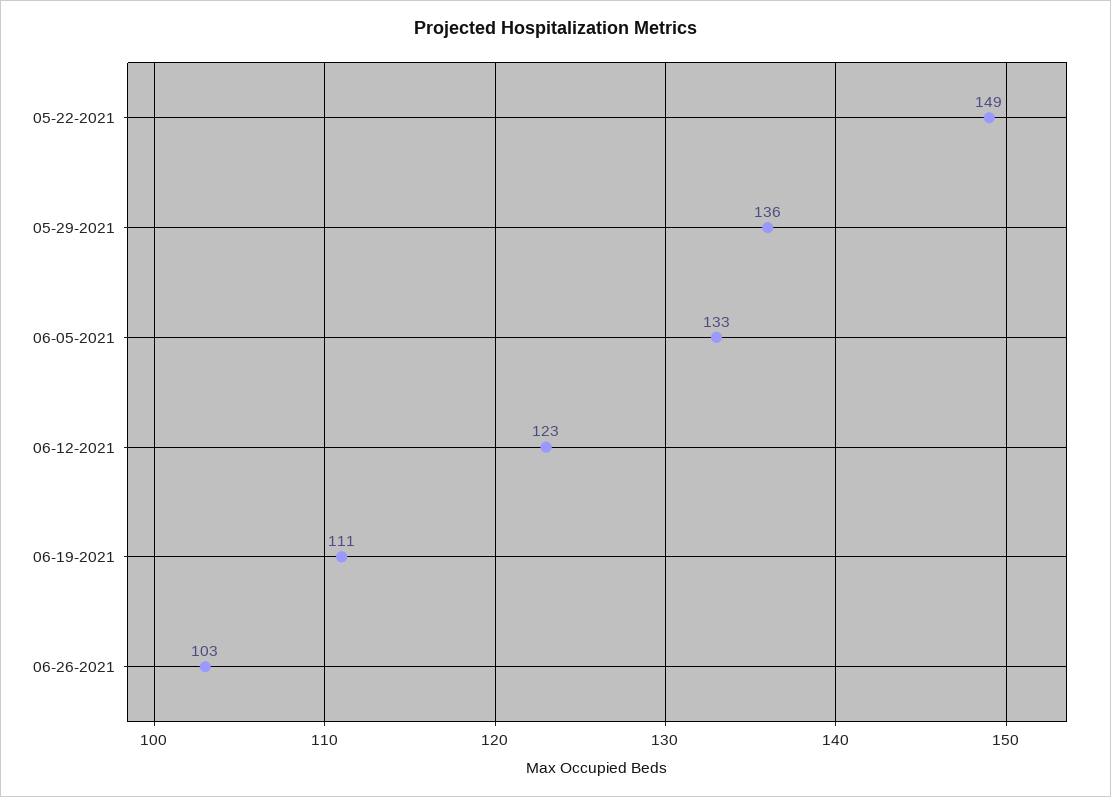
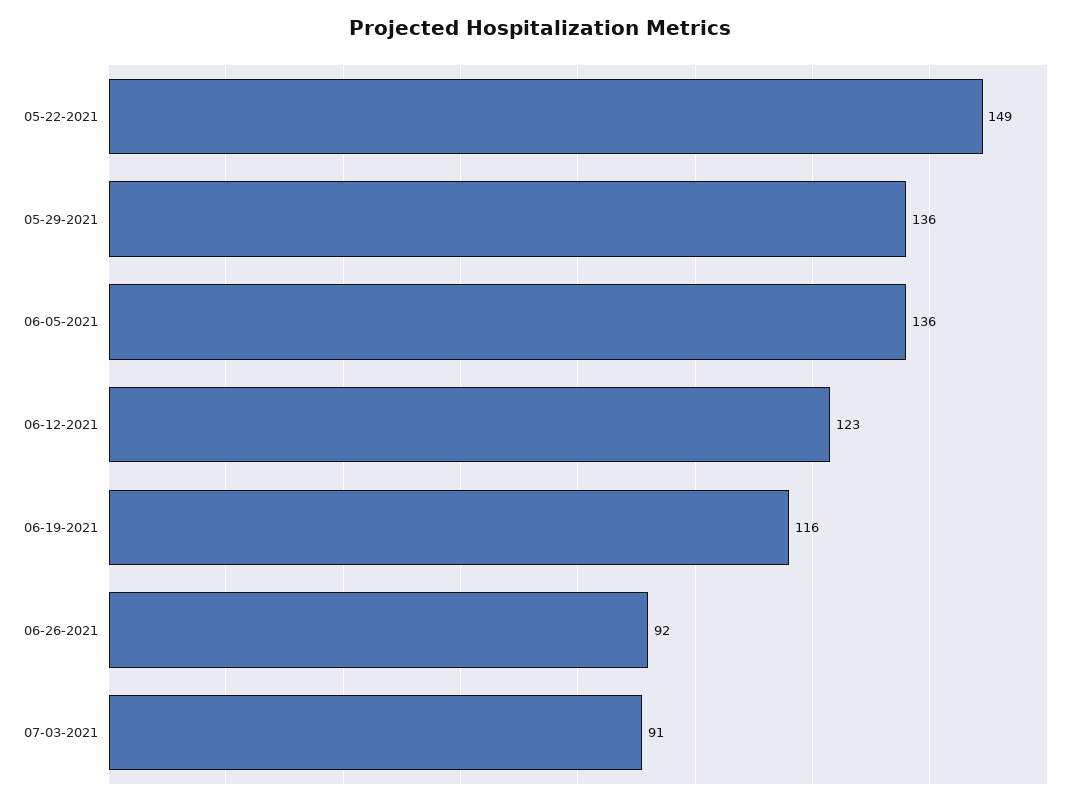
06-05-2021: 133 -> 136
06-19-2021: 111 -> 116
06-26-2021: 103 -> 92
07-03-2021: none -> 91

